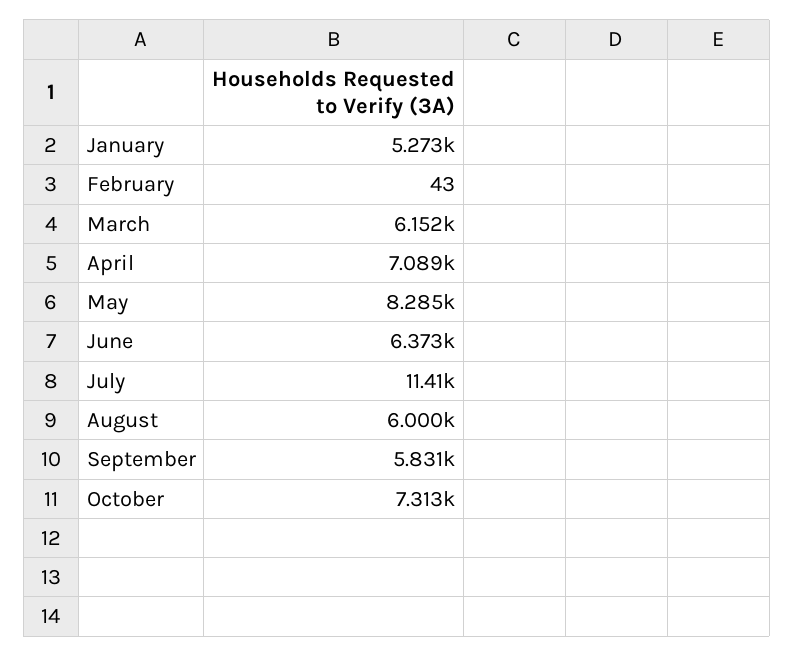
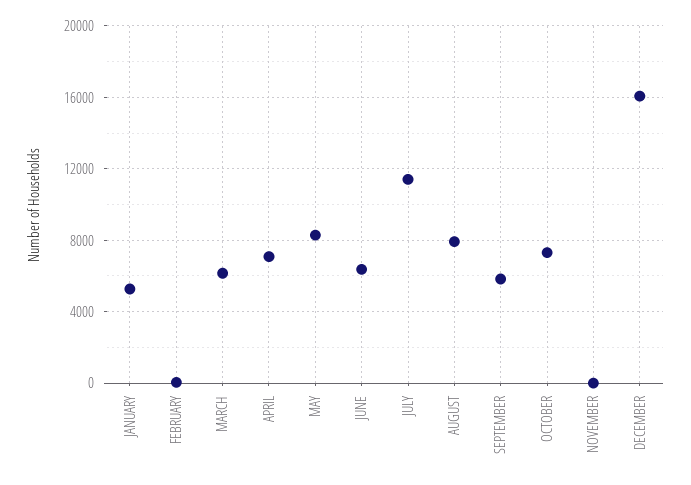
August: 6000 -> 8000
NOVEMBER: none -> 0
DECEMBER: none -> 16000

